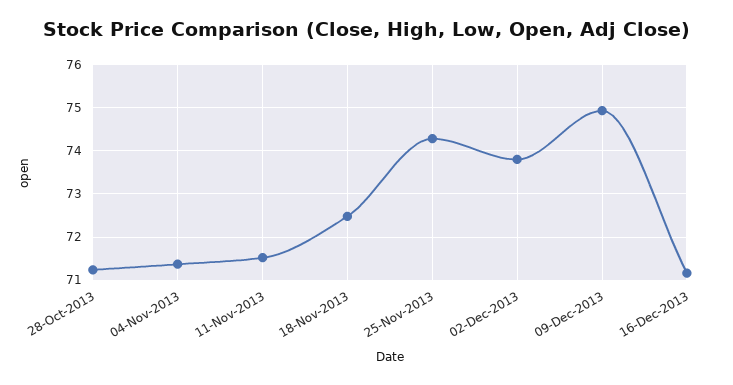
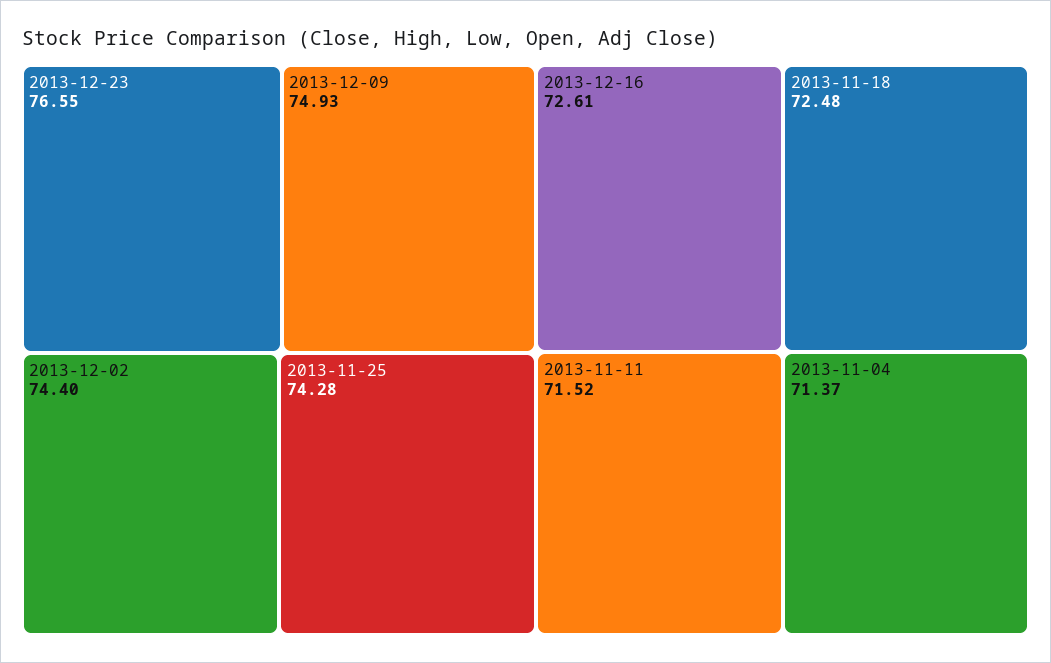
28-Oct-2013: 71.2 -> none
02-Dec-2013: 73.8 -> 74.4
16-Dec-2013: 71.2 -> 72.61
2013-12-23: none -> 76.55

